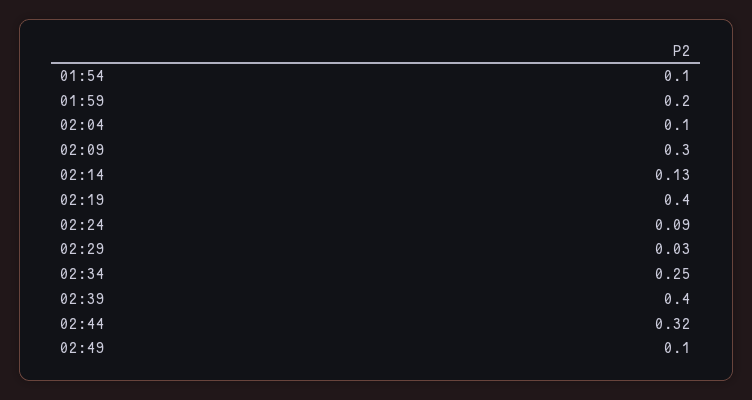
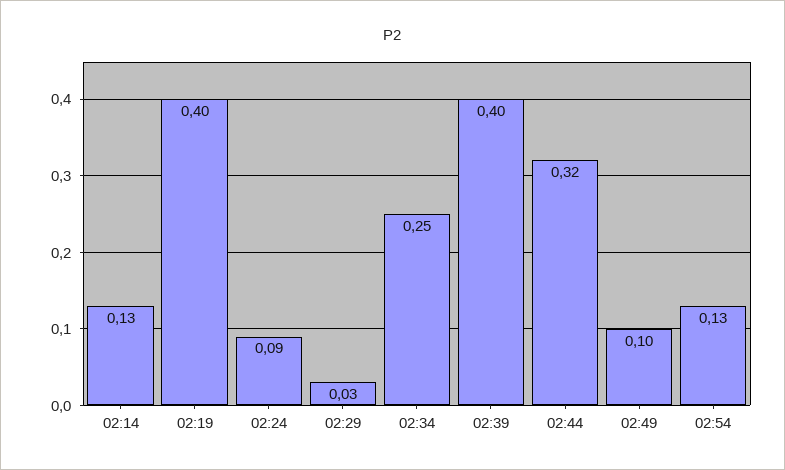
01:54: 0.1 -> none
01:59: 0.2 -> none
02:04: 0.1 -> none
02:09: 0.3 -> none
02:54: none -> 0.13

